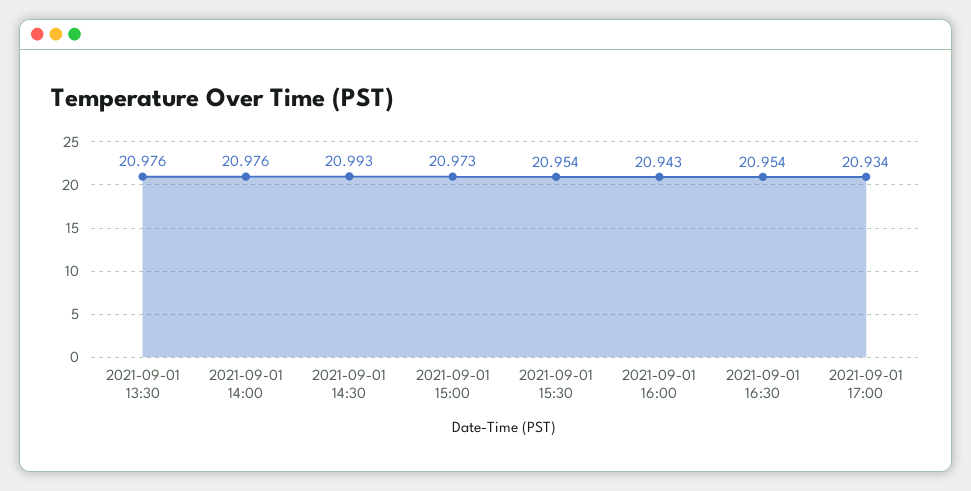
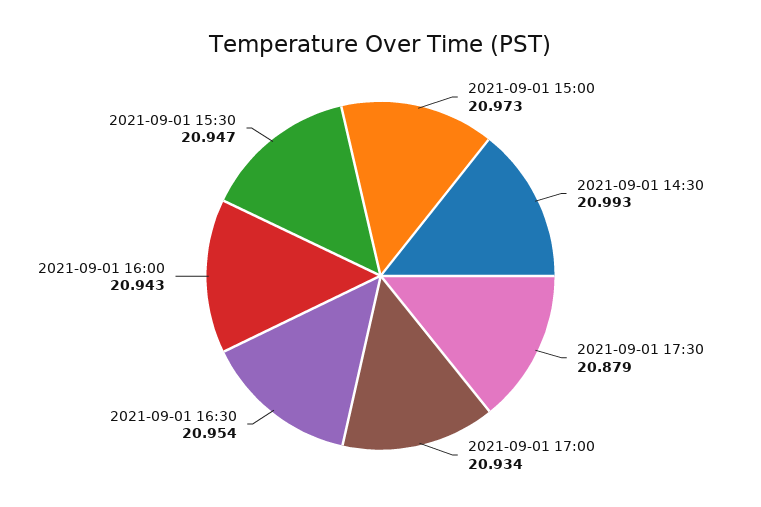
2021-09-01 13:30: 20.976 -> none
2021-09-01 14:00: 20.976 -> none
2021-09-01 15:30: 20.954 -> 20.947
2021-09-01 17:30: none -> 20.879

